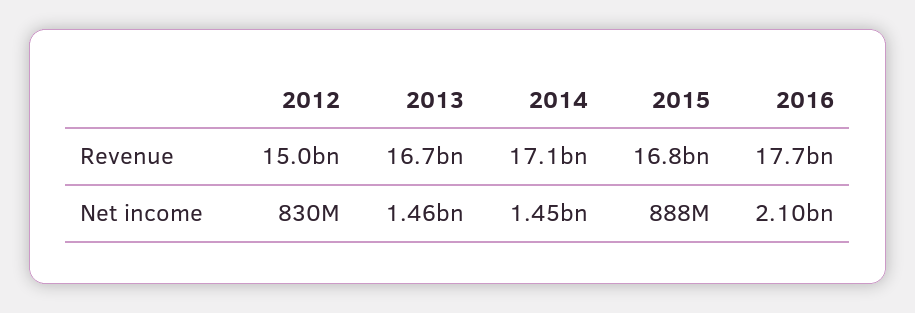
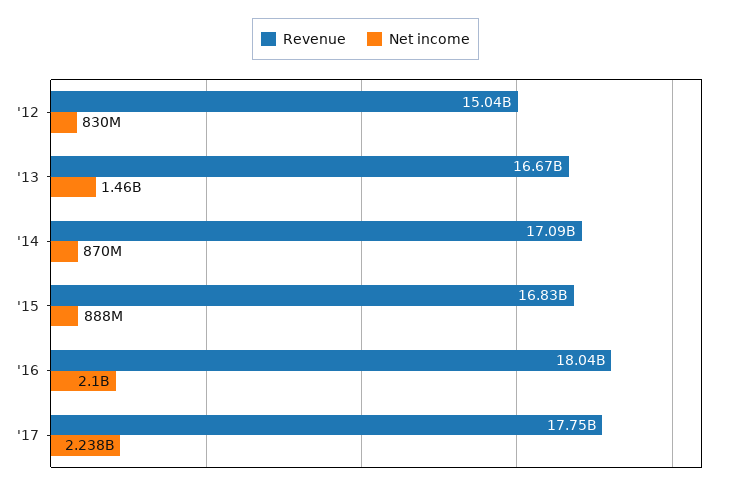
Revenue, 2016: 17700000000 -> 18040000000
Net income, 2014: 1450000000 -> 870000000
Revenue, '17: none -> 17750000000
Net income, '17: none -> 2238000000

